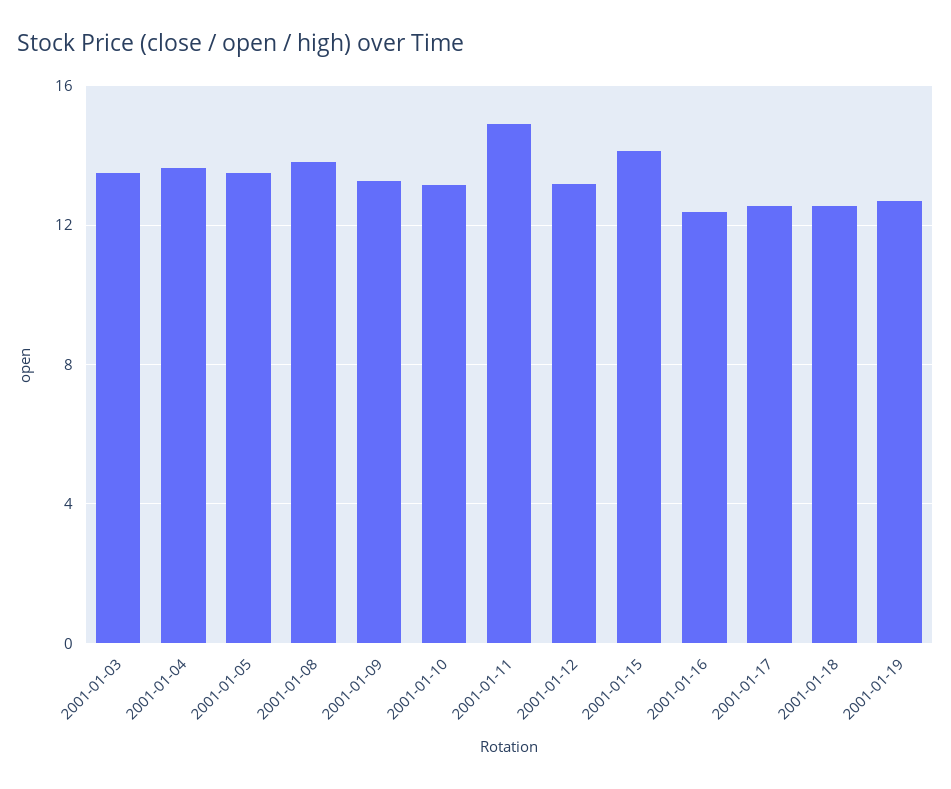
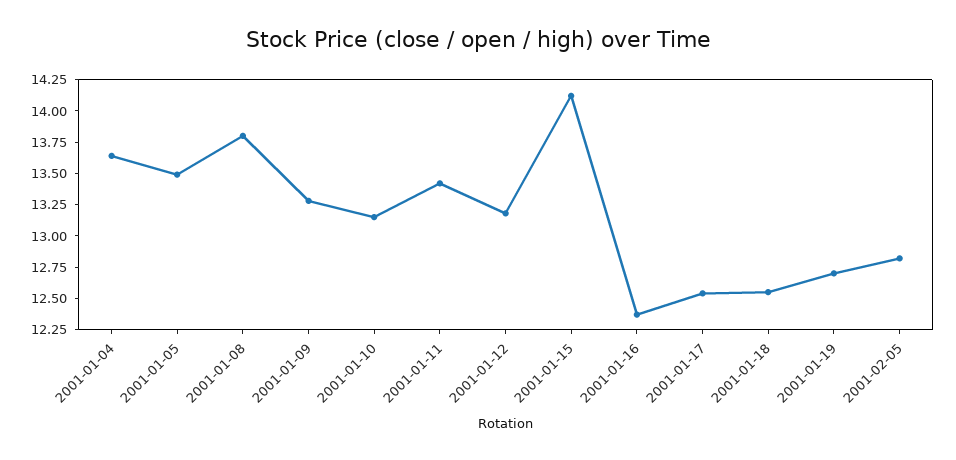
2001-01-03: 13.5 -> none
2001-01-11: 15 -> 13.5
2001-02-05: none -> 12.75

